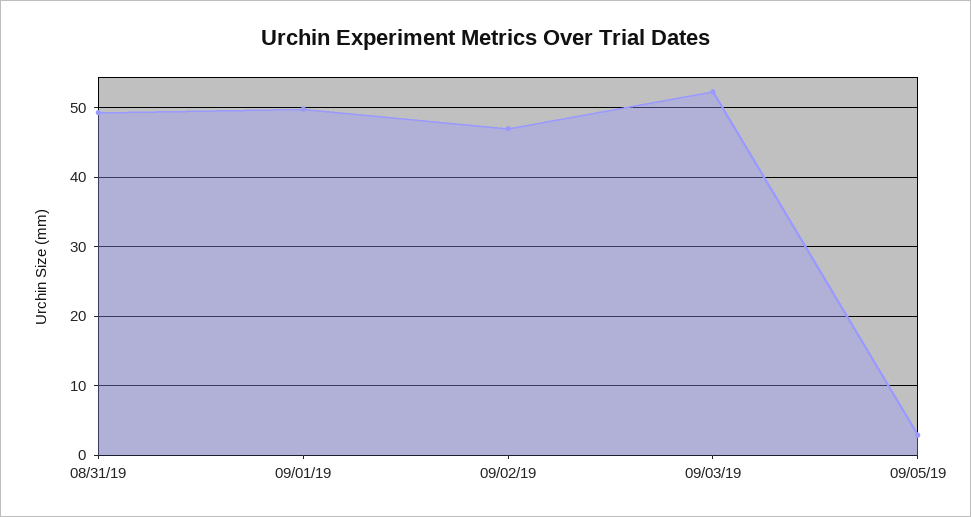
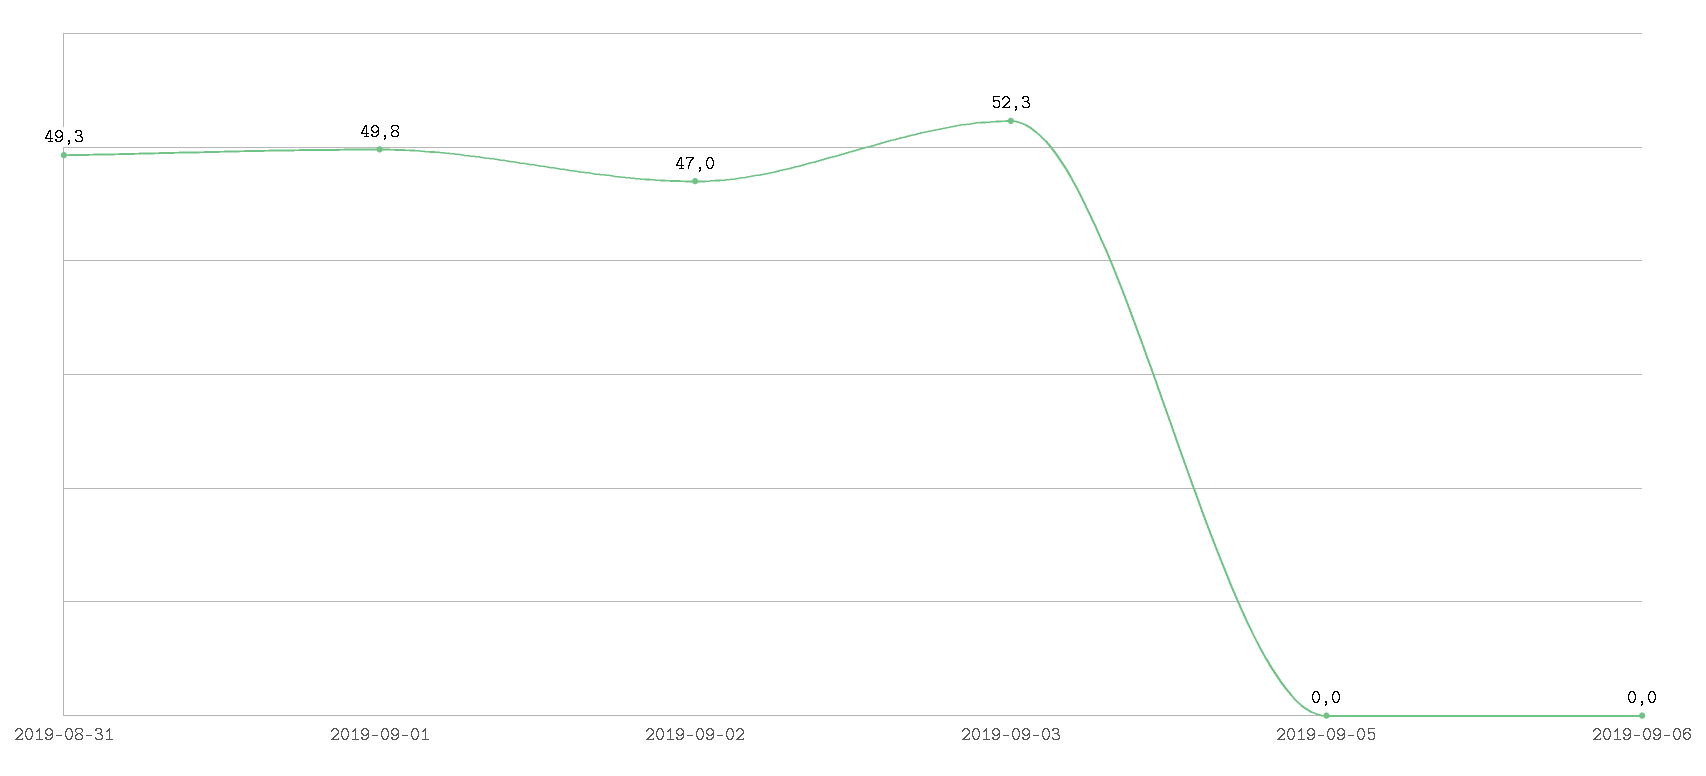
09/05/19: 3 -> 0
2019-09-06: none -> 0

